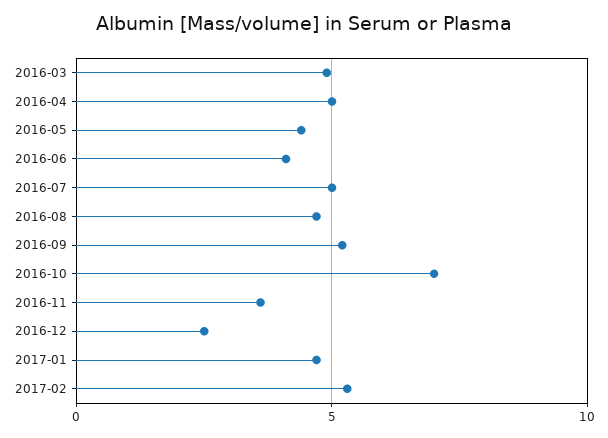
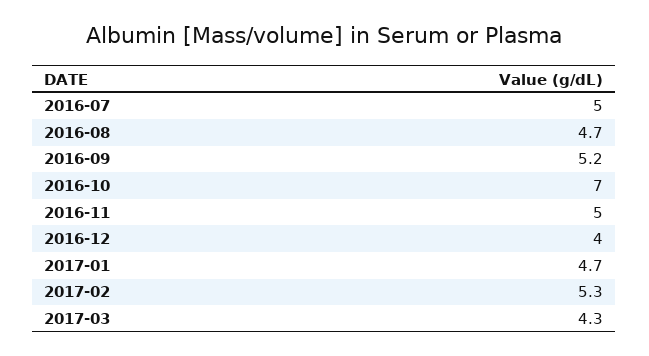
2016-03: 5 -> none
2016-04: 5 -> none
2016-05: 4.5 -> none
2016-06: 4 -> none
2016-11: 3.5 -> 5
2016-12: 2.5 -> 4
2017-03: none -> 4.3

